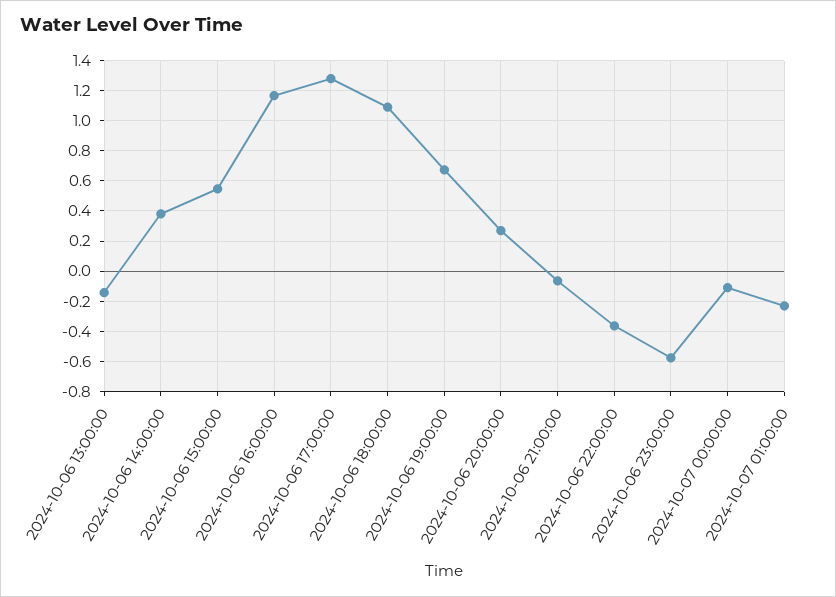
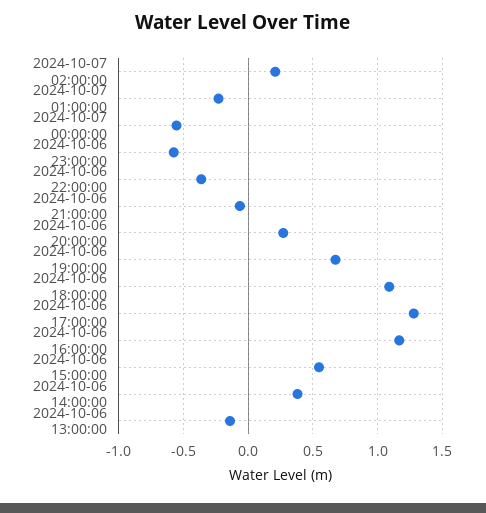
2024-10-07 00:00:00: -0.1 -> -0.55
2024-10-07 02:00:00: none -> 0.2

